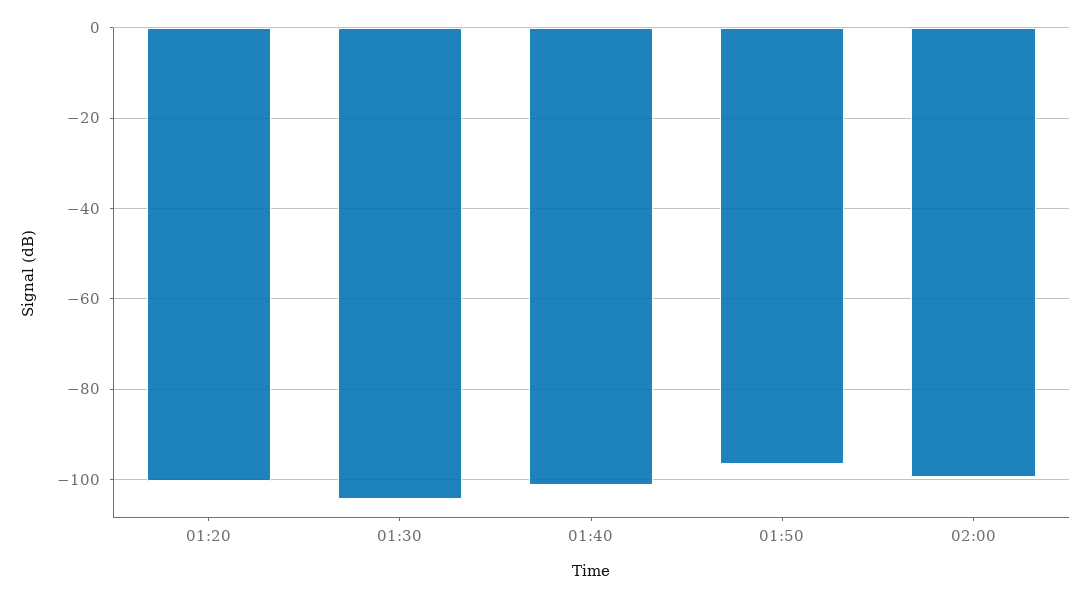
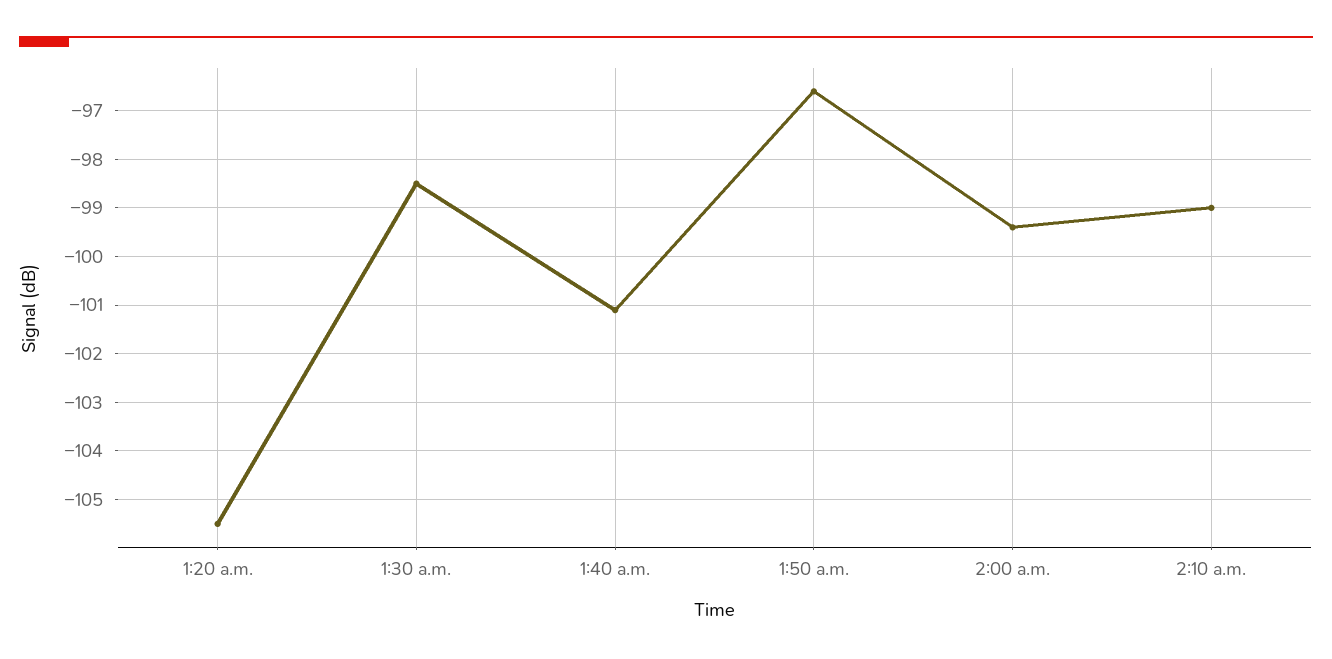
01:20: -100 -> -105.5
01:30: -104 -> -98.5
2:10 a.m.: none -> -99

